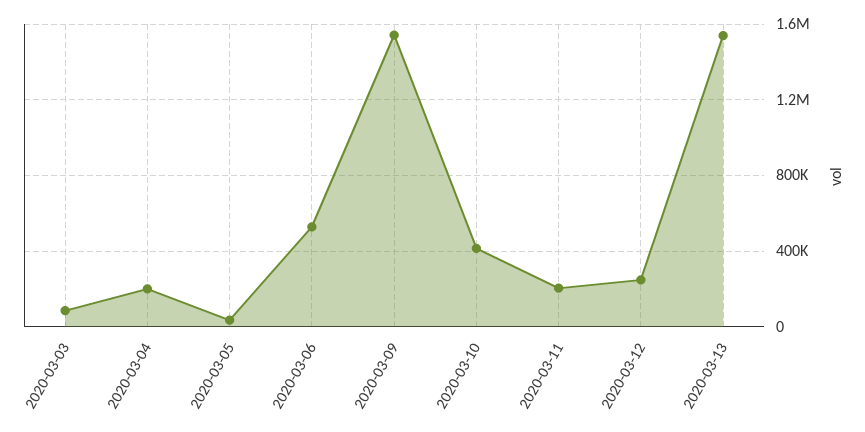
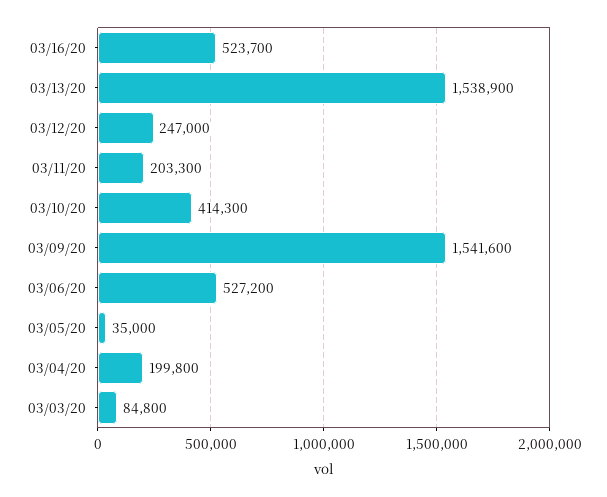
03/16/20: none -> 523700

